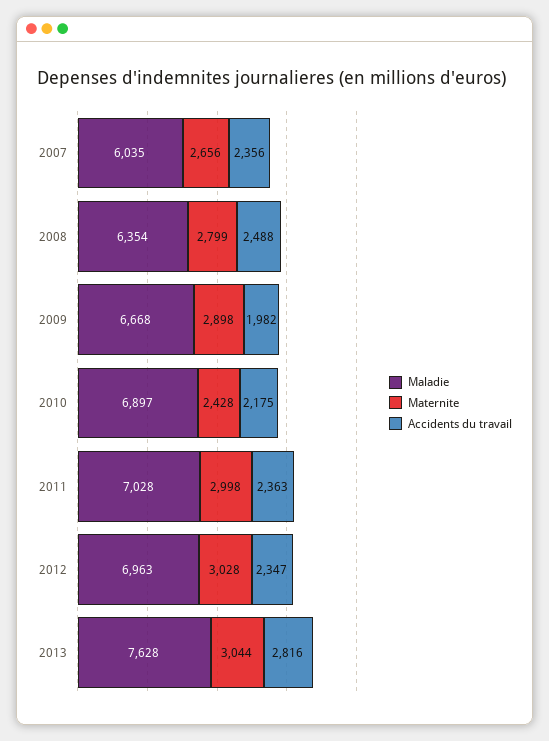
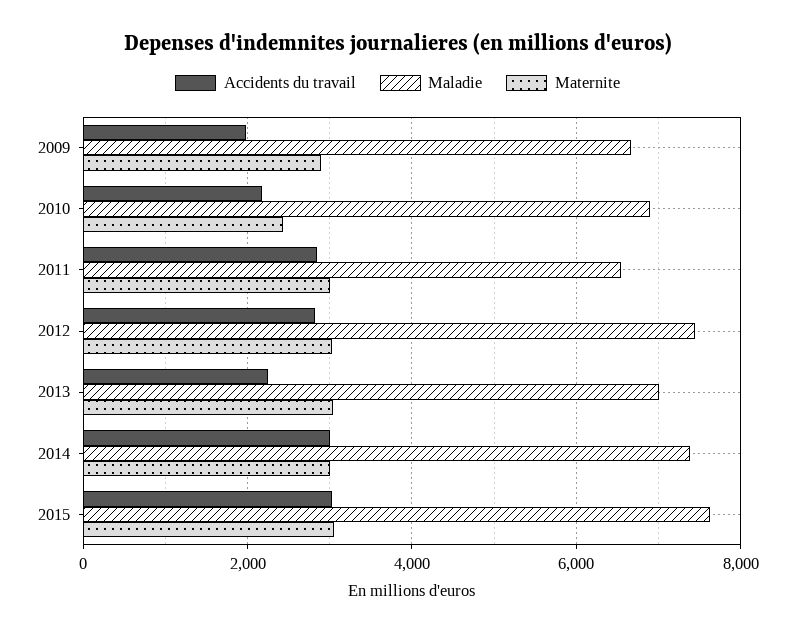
Maladie, 2007: 6035 -> none
Maternite, 2007: 2656 -> none
Accidents du travail, 2007: 2356 -> none
Maladie, 2008: 6354 -> none
Maternite, 2008: 2799 -> none
Accidents du travail, 2008: 2488 -> none
Maladie, 2011: 7028 -> 6600
Accidents du travail, 2011: 2363 -> 2800
Maladie, 2012: 6963 -> 7400
Accidents du travail, 2012: 2347 -> 2800
Maladie, 2013: 7628 -> 7000
Accidents du travail, 2013: 2816 -> 2200
Accidents du travail, 2014: none -> 3000
Maladie, 2014: none -> 7400
Maternite, 2014: none -> 3000
Accidents du travail, 2015: none -> 3000
Maladie, 2015: none -> 7600
Maternite, 2015: none -> 3000

